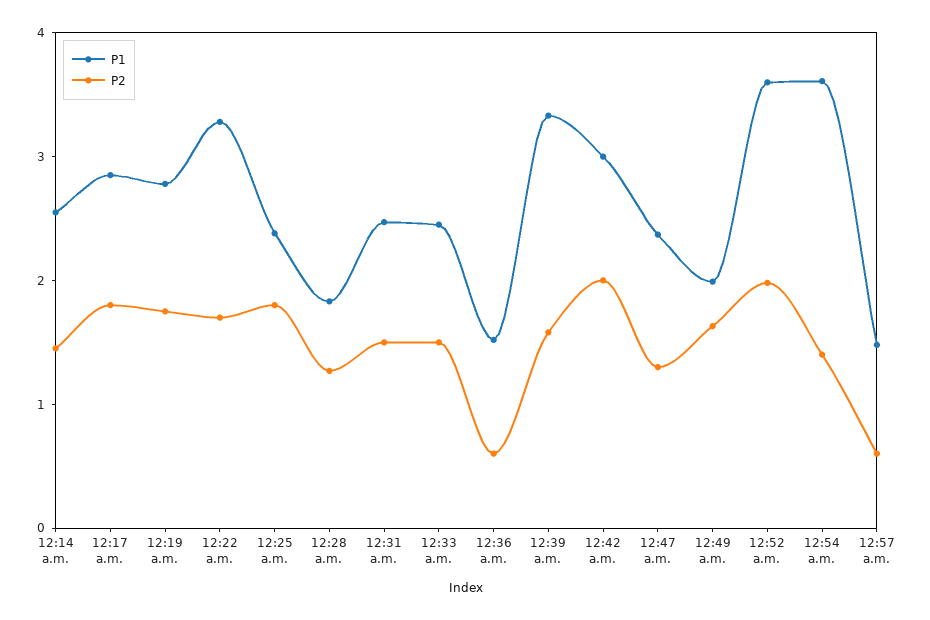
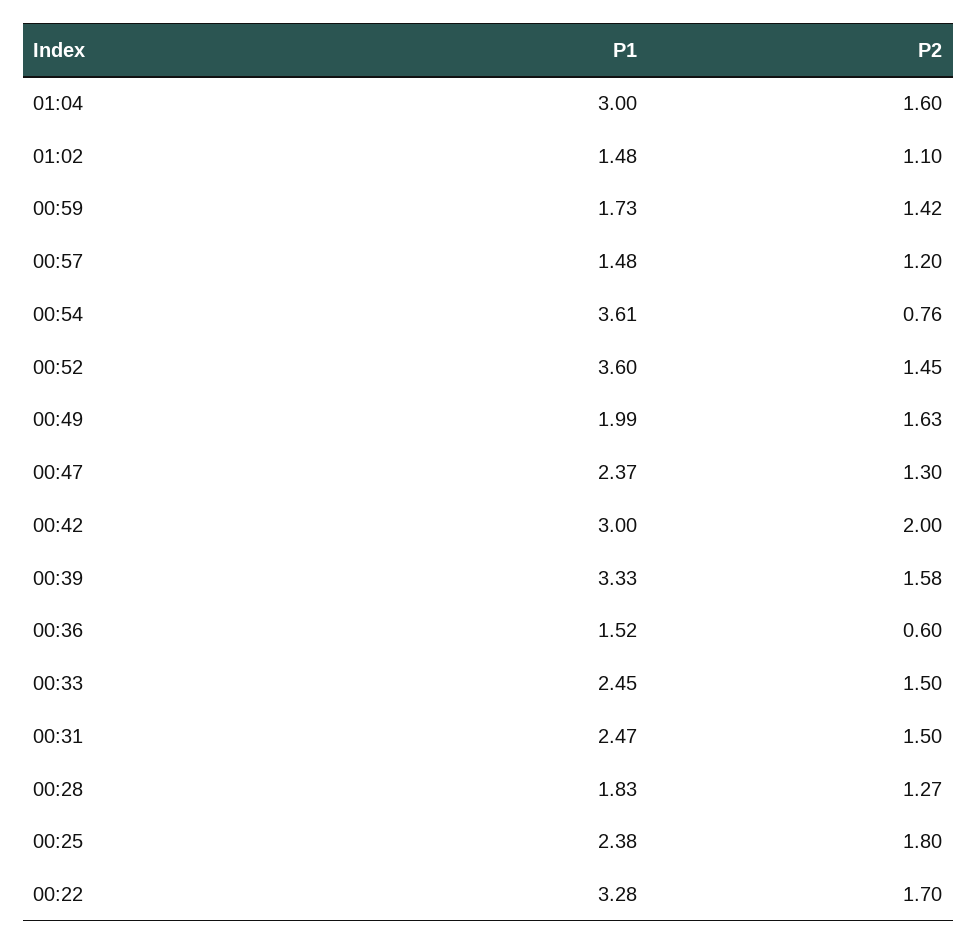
P1, 12:14 a.m.: 2.6 -> none
P2, 12:14 a.m.: 1.4 -> none
P1, 12:17 a.m.: 2.8 -> none
P2, 12:17 a.m.: 1.8 -> none
P1, 12:19 a.m.: 2.8 -> none
P2, 12:19 a.m.: 1.8 -> none
P2, 12:52 a.m.: 2 -> 1.45
P2, 12:54 a.m.: 1.4 -> 0.76
P2, 12:57 a.m.: 0.6 -> 1.2
P1, 01:04: none -> 3
P2, 01:04: none -> 1.6
P1, 01:02: none -> 1.48
P2, 01:02: none -> 1.1
P1, 00:59: none -> 1.73
P2, 00:59: none -> 1.42

